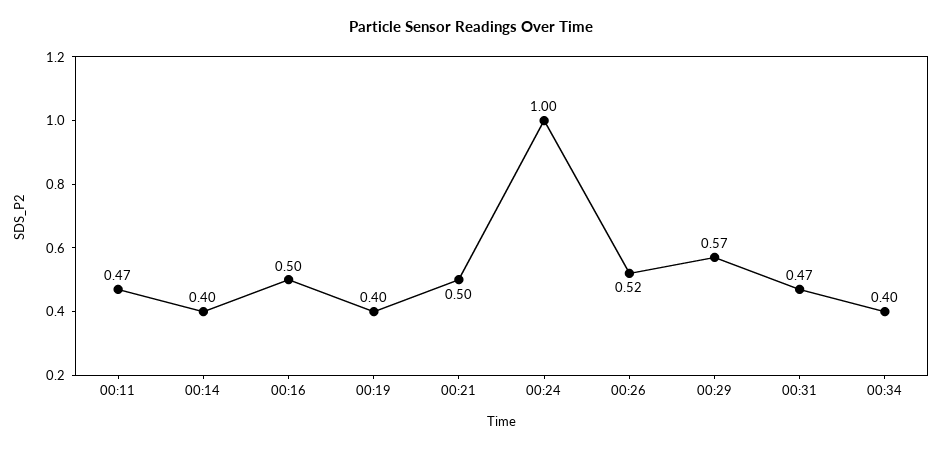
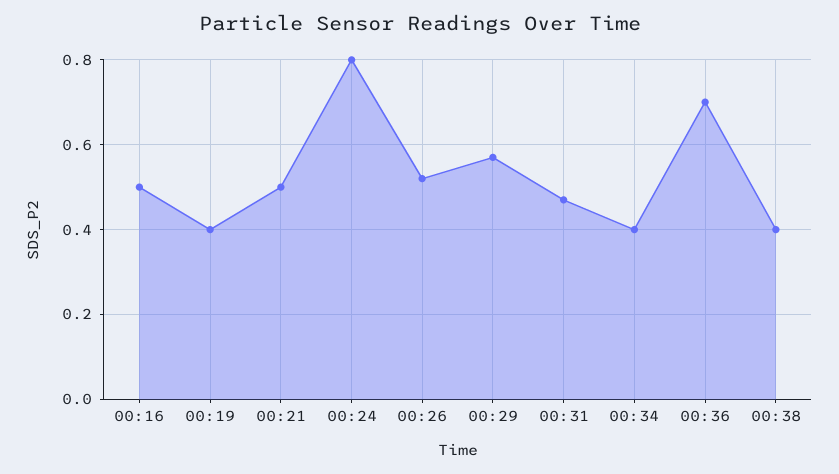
00:11: 0.47 -> none
00:14: 0.4 -> none
00:24: 1 -> 0.8
00:36: none -> 0.7
00:38: none -> 0.4

